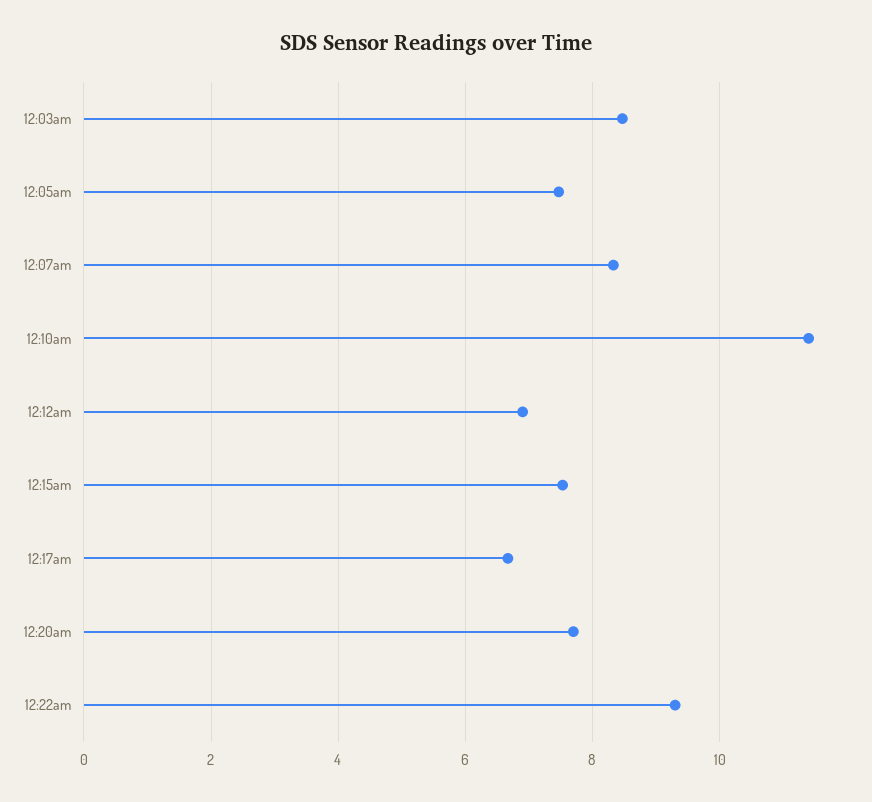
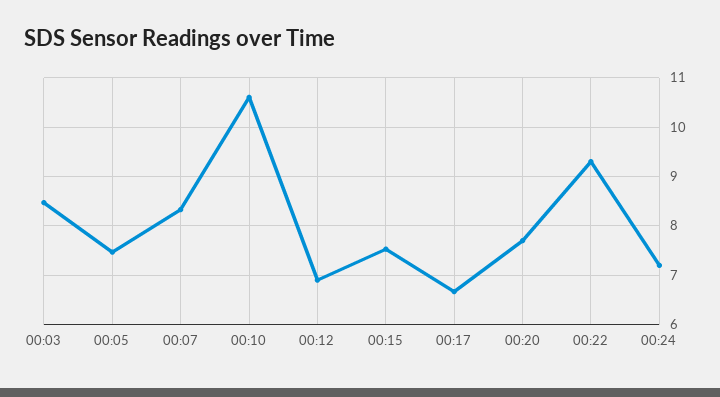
12:10am: 11.4 -> 10.6
00:24: none -> 7.2

